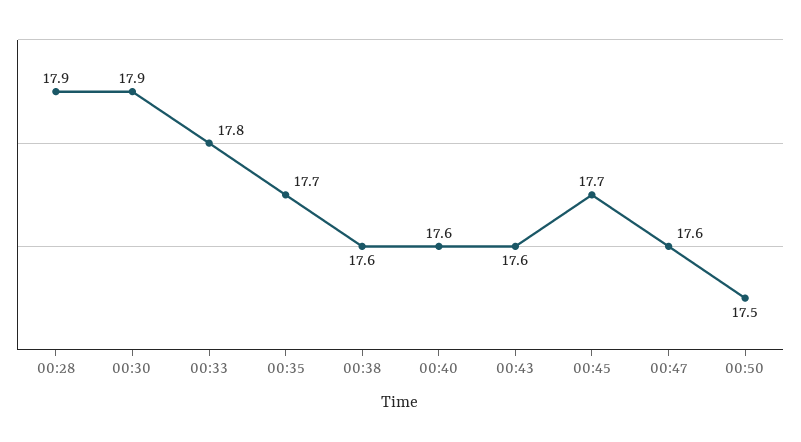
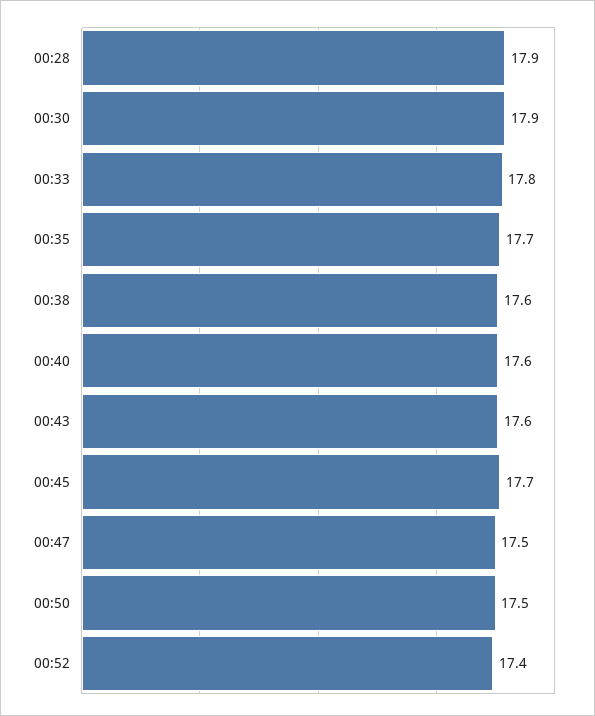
00:47: 17.6 -> 17.5
00:52: none -> 17.4

